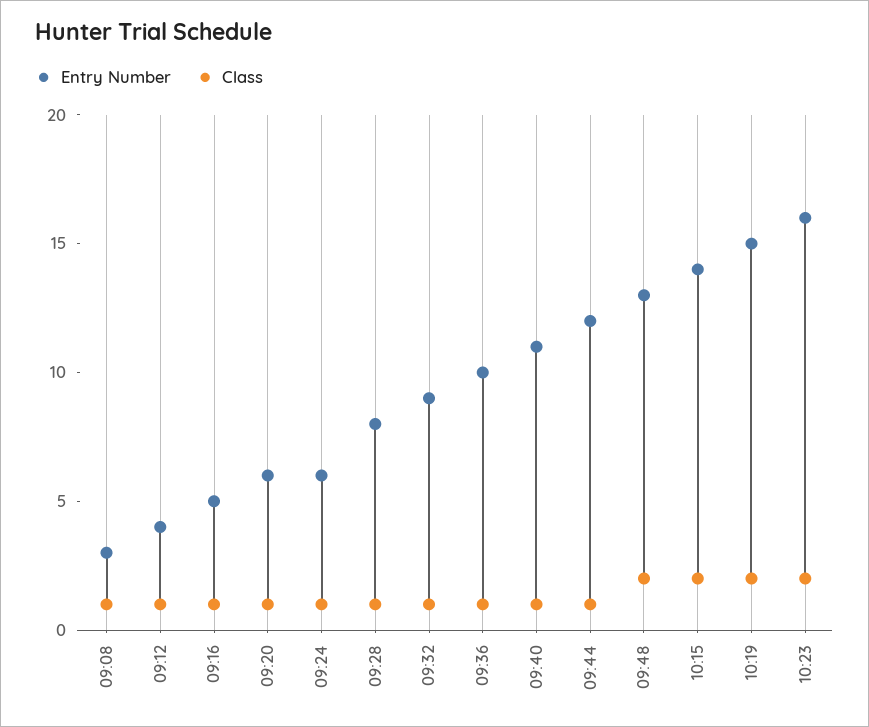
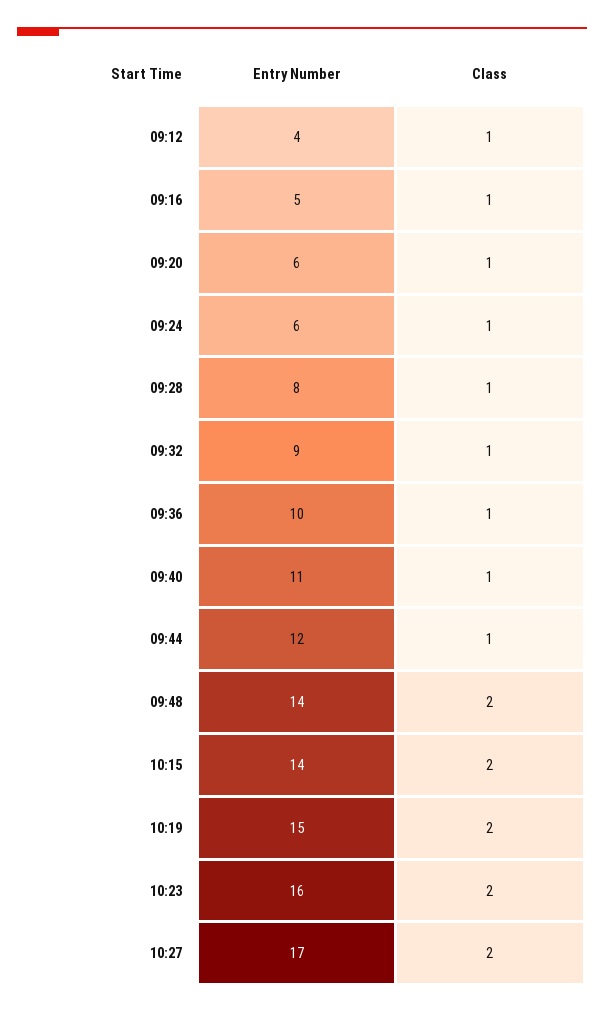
Entry Number, 09:08: 3 -> none
Class, 09:08: 1 -> none
Entry Number, 09:48: 13 -> 14
Entry Number, 10:27: none -> 17
Class, 10:27: none -> 2

